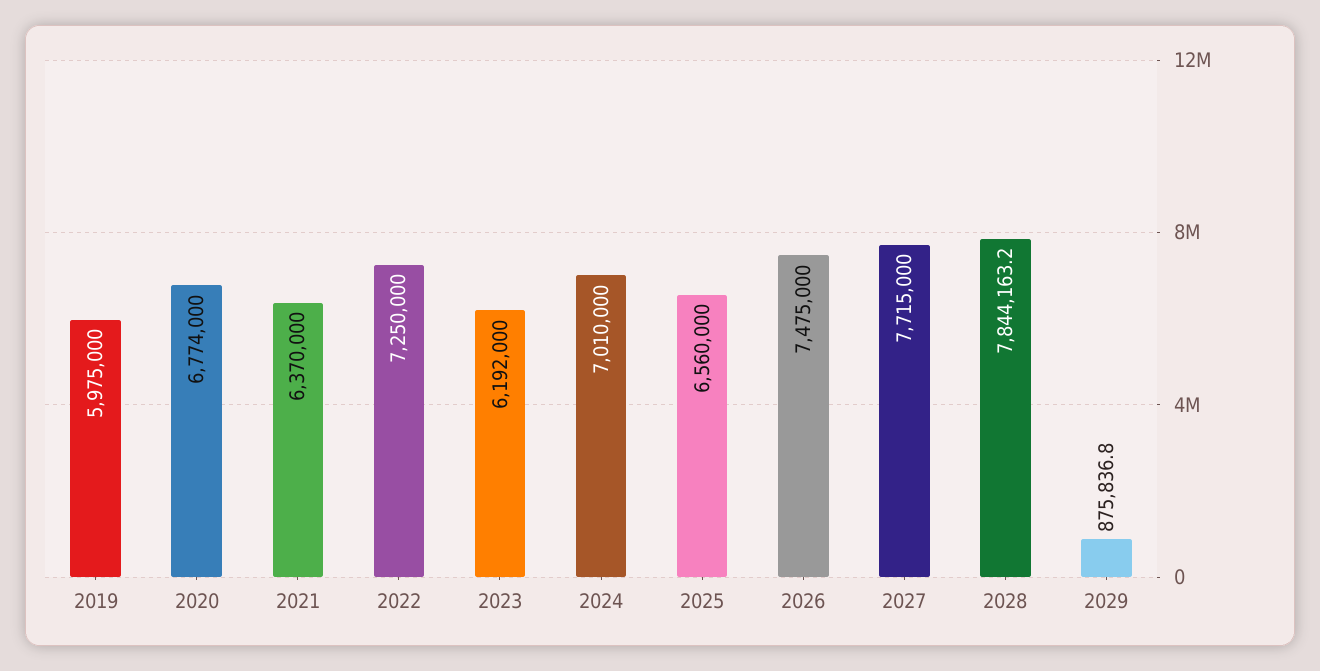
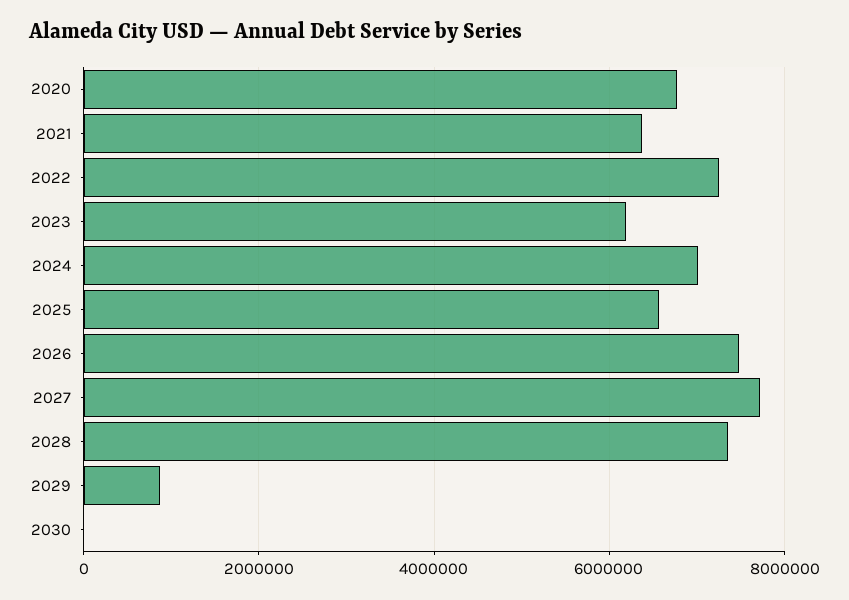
2019: 5975000 -> none
2028: 7844163.2 -> 7400000
2030: none -> 0

